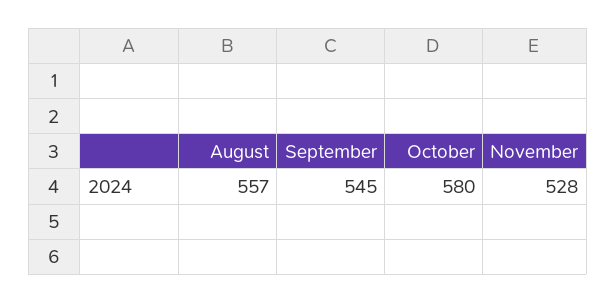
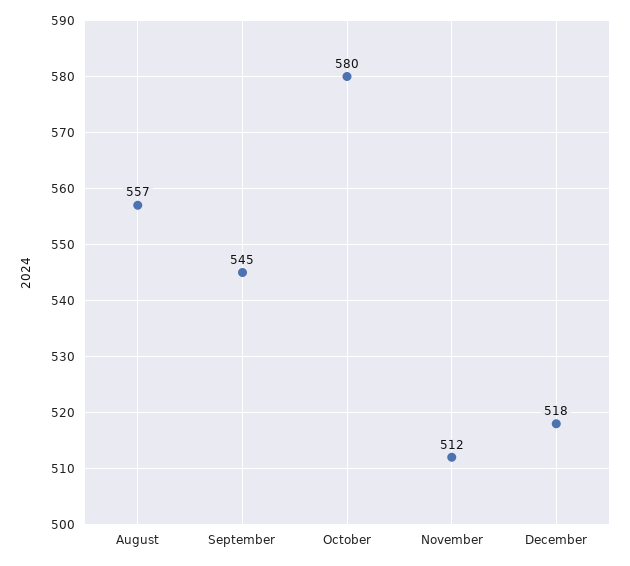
November: 528 -> 512
December: none -> 518

